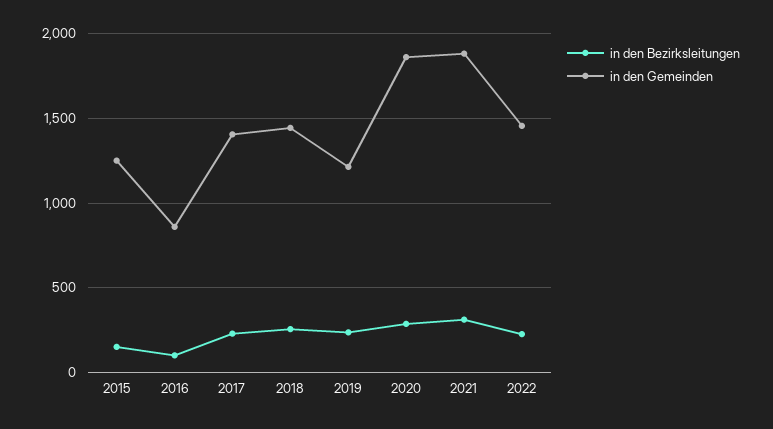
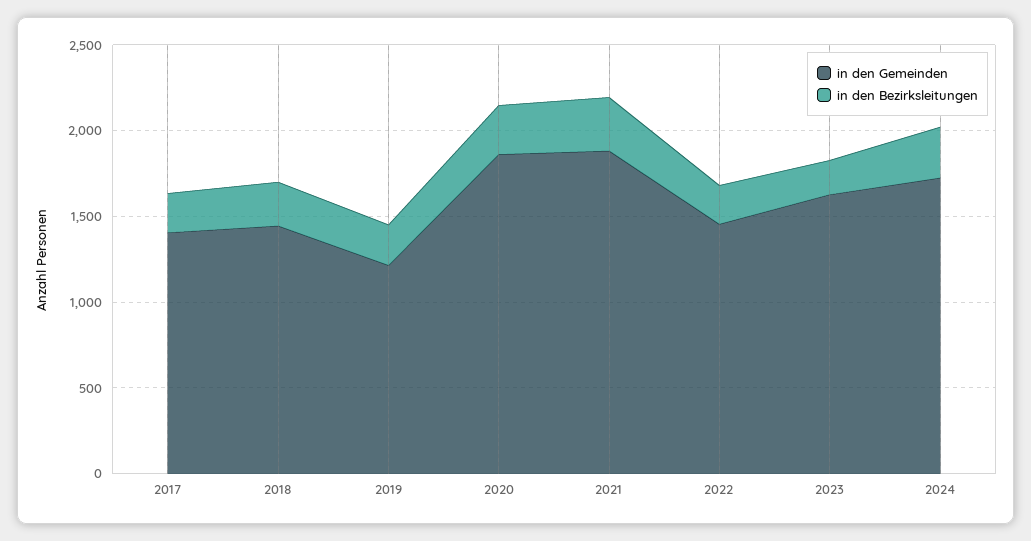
in den Bezirksleitungen, 2015: 150 -> none
in den Gemeinden, 2015: 1250 -> none
in den Bezirksleitungen, 2016: 100 -> none
in den Gemeinden, 2016: 850 -> none
in den Gemeinden, 2023: none -> 1600
in den Bezirksleitungen, 2023: none -> 200
in den Gemeinden, 2024: none -> 1700
in den Bezirksleitungen, 2024: none -> 300

